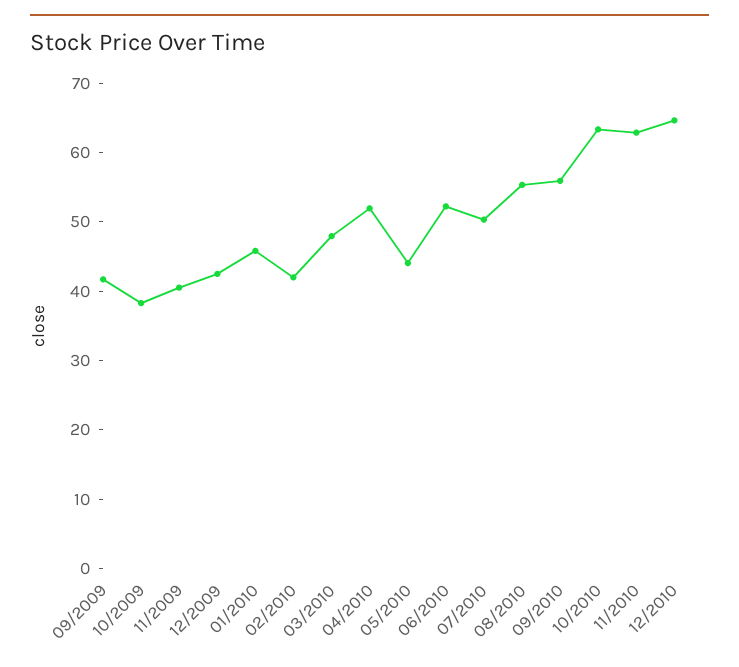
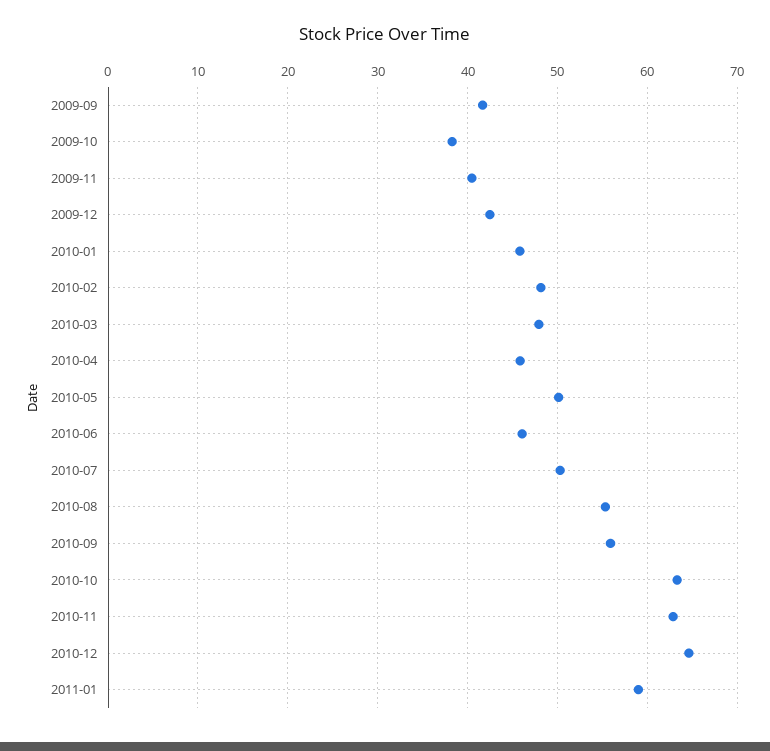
02/2010: 42 -> 48
04/2010: 52 -> 46
05/2010: 44 -> 50
06/2010: 52 -> 46
2011-01: none -> 59

